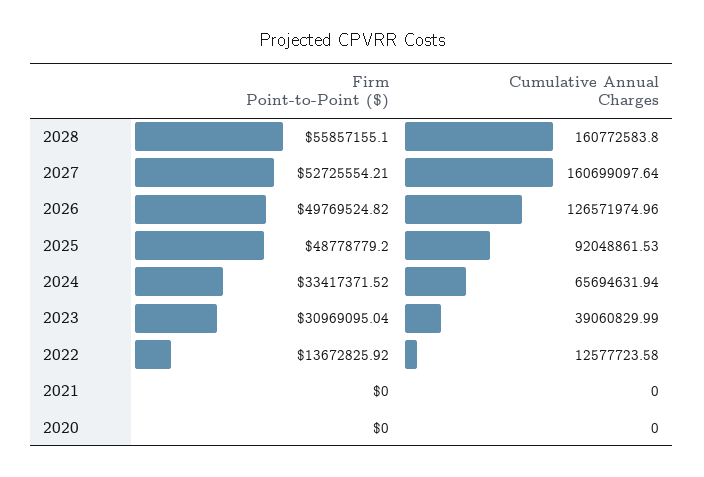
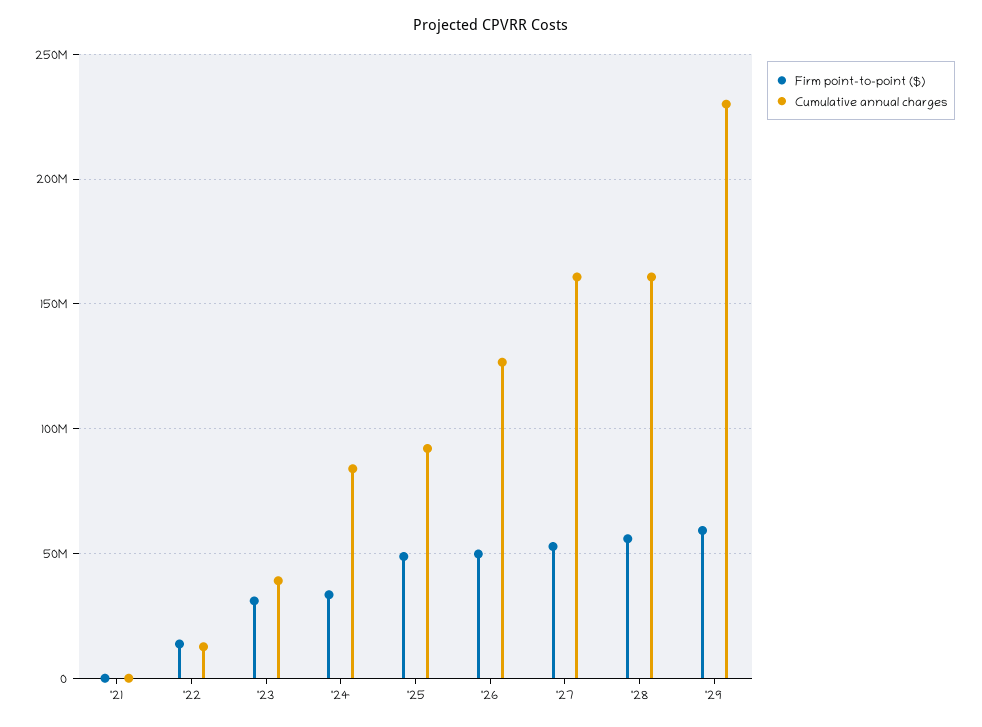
Cumulative Annual Charges, 2024: 65694631.94 -> 85000000
Firm Point-to-Point ($), 2020: 0 -> none
Cumulative Annual Charges, 2020: 0 -> none
Firm Point-to-Point ($), '29: none -> 60000000
Cumulative Annual Charges, '29: none -> 230000000

